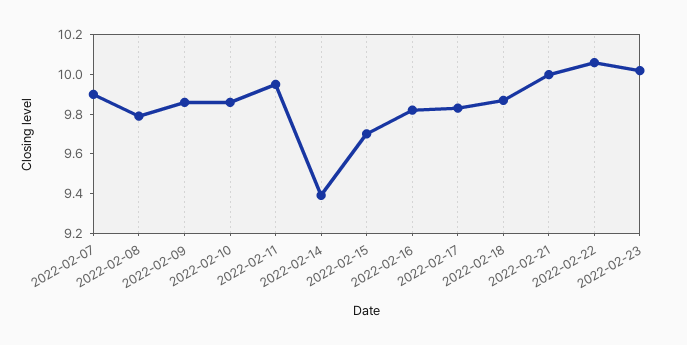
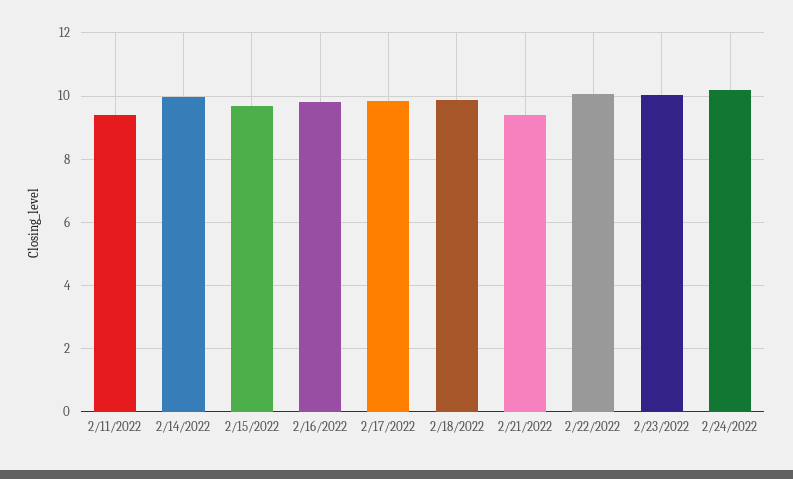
2022-02-07: 9.9 -> none
2022-02-08: 9.8 -> none
2022-02-09: 9.85 -> none
2022-02-10: 9.85 -> none
2022-02-11: 9.95 -> 9.4
2022-02-14: 9.4 -> 10
2022-02-21: 10 -> 9.4
2/24/2022: none -> 10.2

